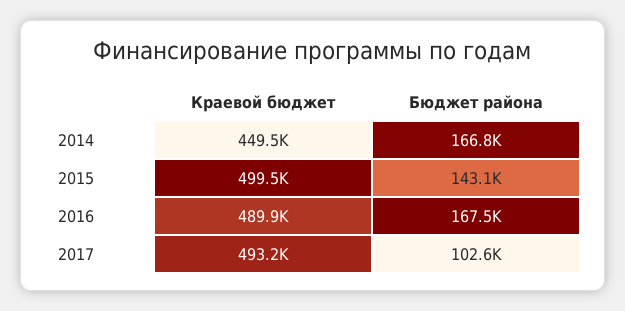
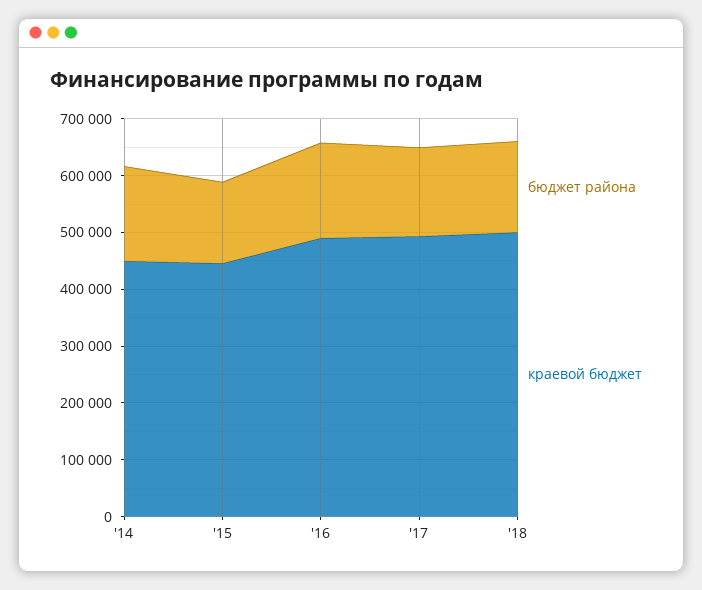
Краевой бюджет, 2015: 499500 -> 440000
Бюджет района, 2017: 102600 -> 160000
Бюджет района, '18: none -> 160000
Краевой бюджет, '18: none -> 500000

